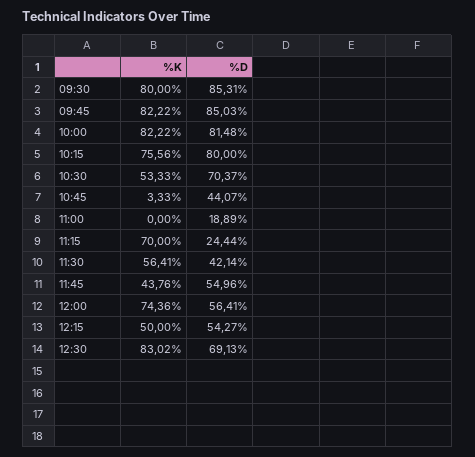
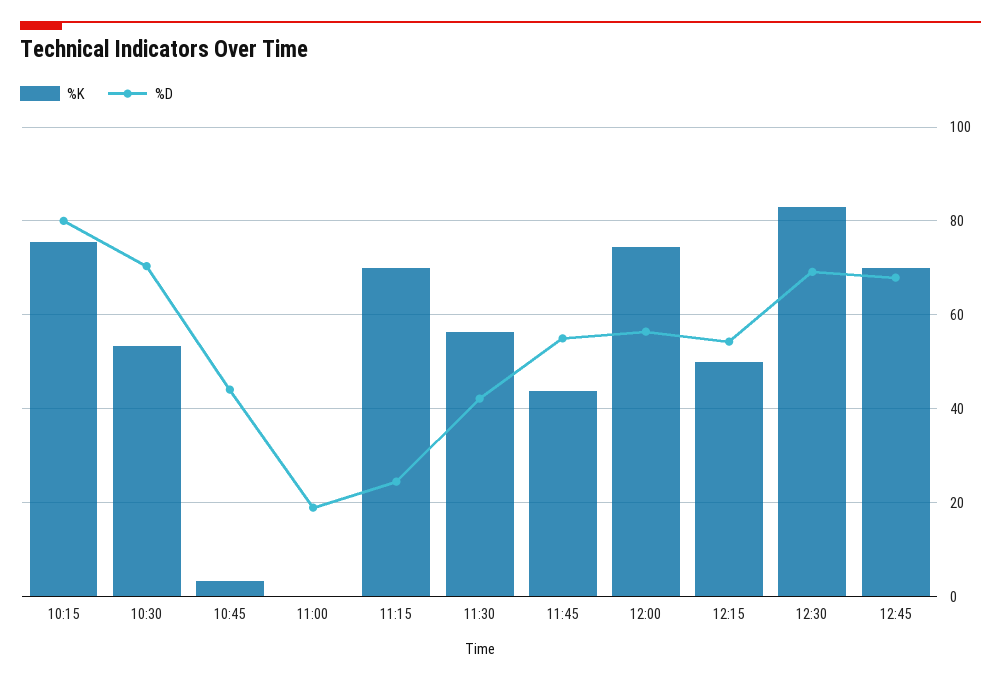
%K, 09:30: 80 -> none
%D, 09:30: 85.31 -> none
%K, 09:45: 82.22 -> none
%D, 09:45: 85.03 -> none
%K, 10:00: 82.22 -> none
%D, 10:00: 81.48 -> none
%K, 12:45: none -> 70
%D, 12:45: none -> 68

